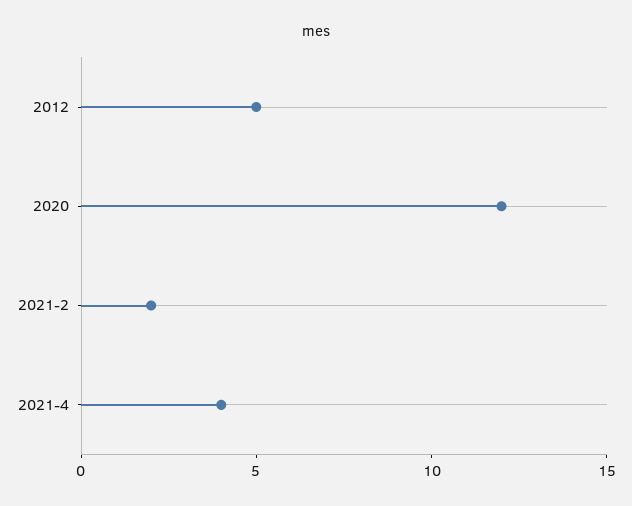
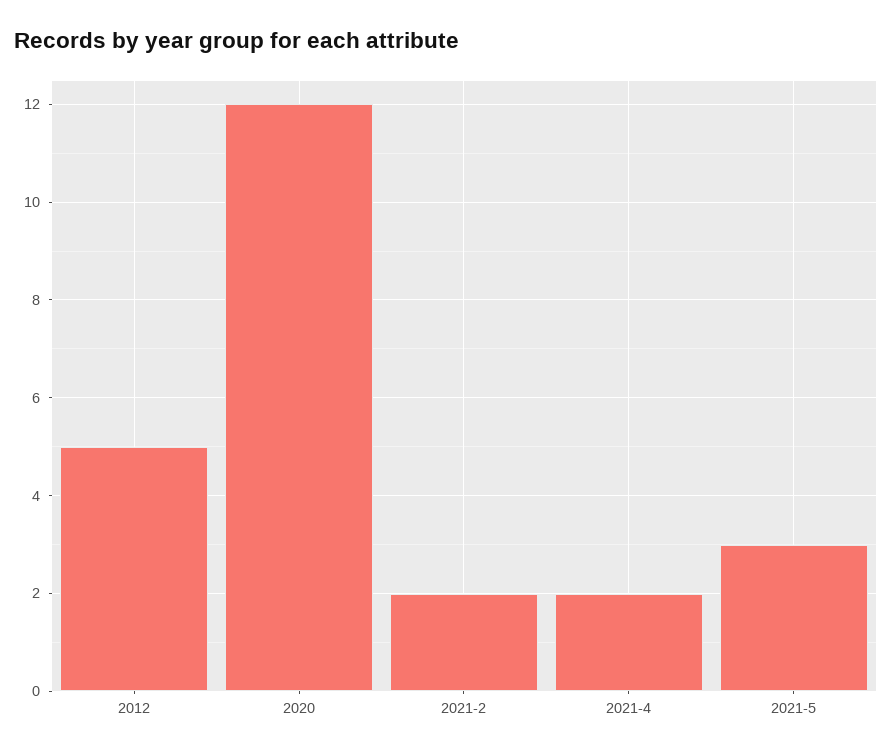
2021-4: 4 -> 2
2021-5: none -> 3

